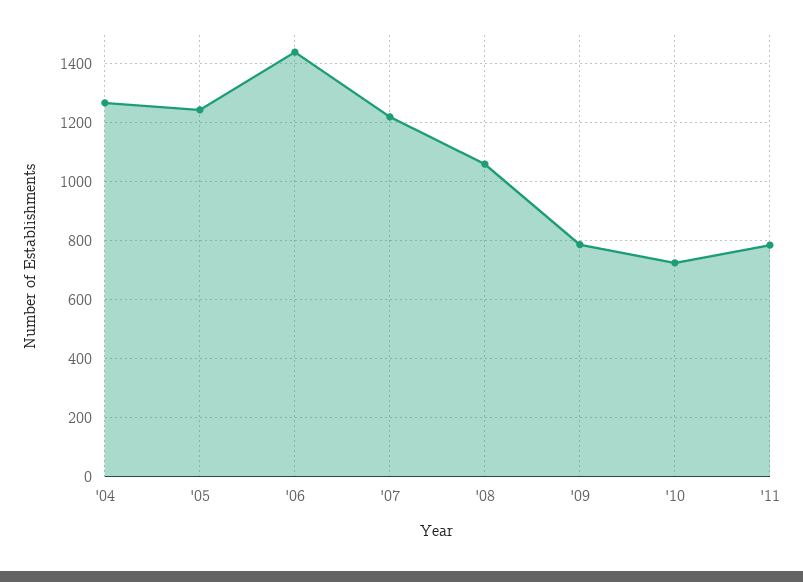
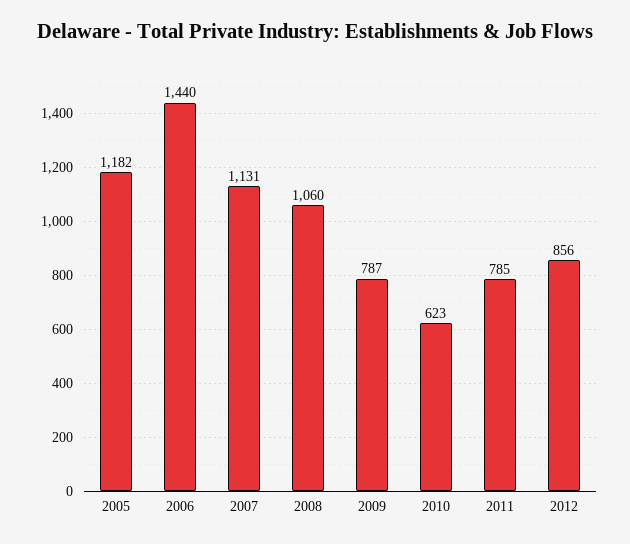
'04: 1275 -> none
'05: 1250 -> 1182
'07: 1225 -> 1131
'10: 725 -> 623
2012: none -> 856

